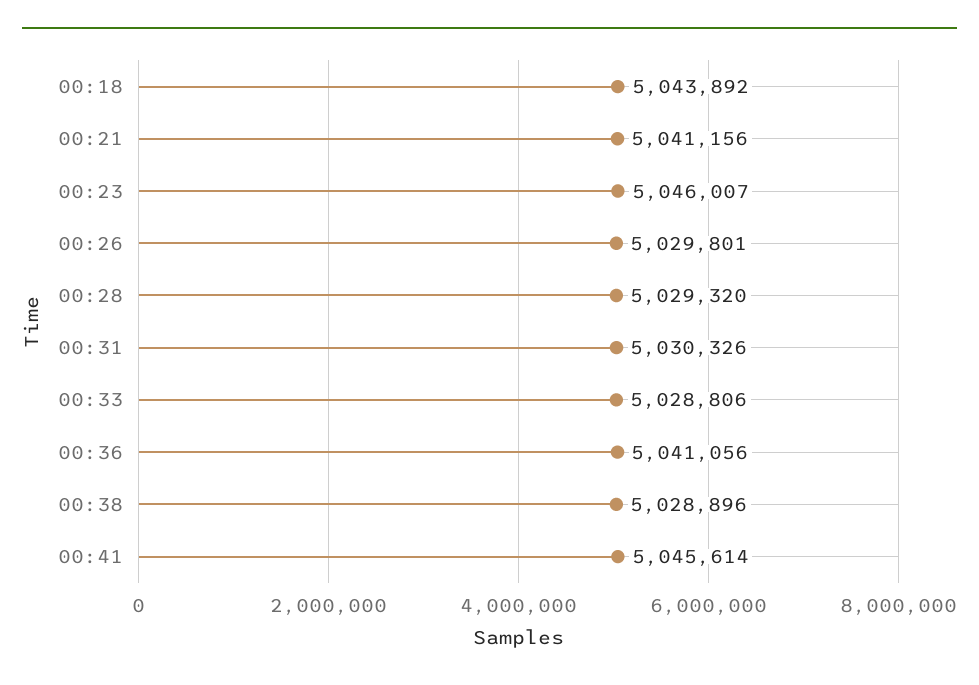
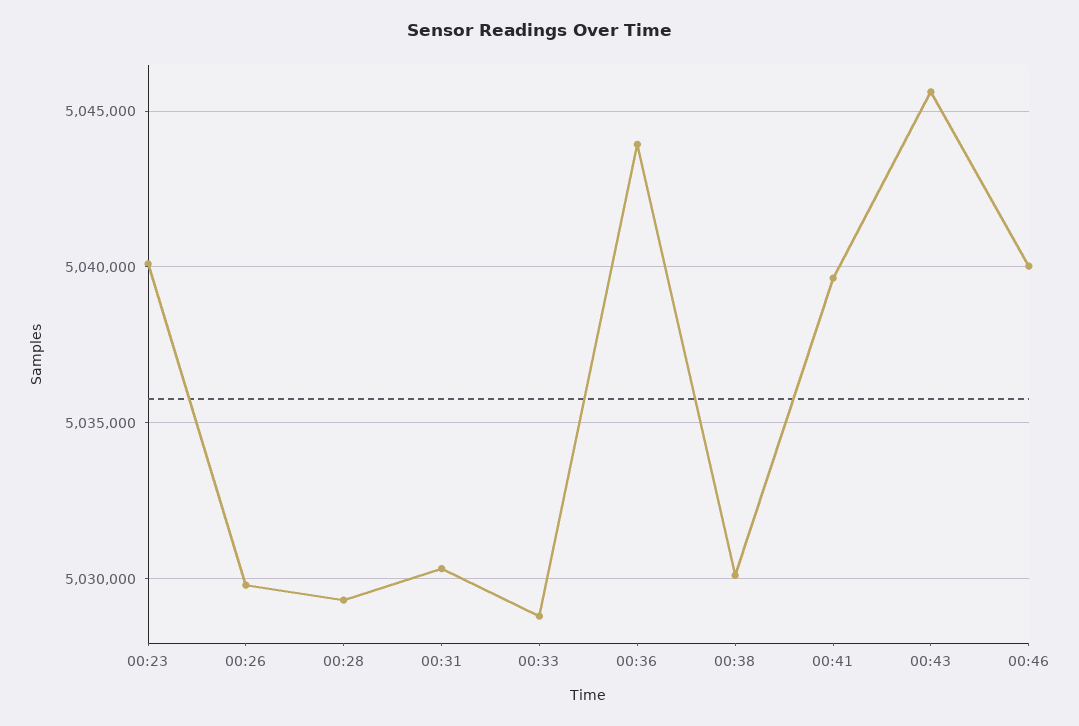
00:18: 5043892 -> none
00:21: 5041156 -> none
00:23: 5046007 -> 5040000
00:36: 5041056 -> 5044000
00:38: 5028896 -> 5030000
00:41: 5045614 -> 5039500
00:43: none -> 5045500
00:46: none -> 5040000

